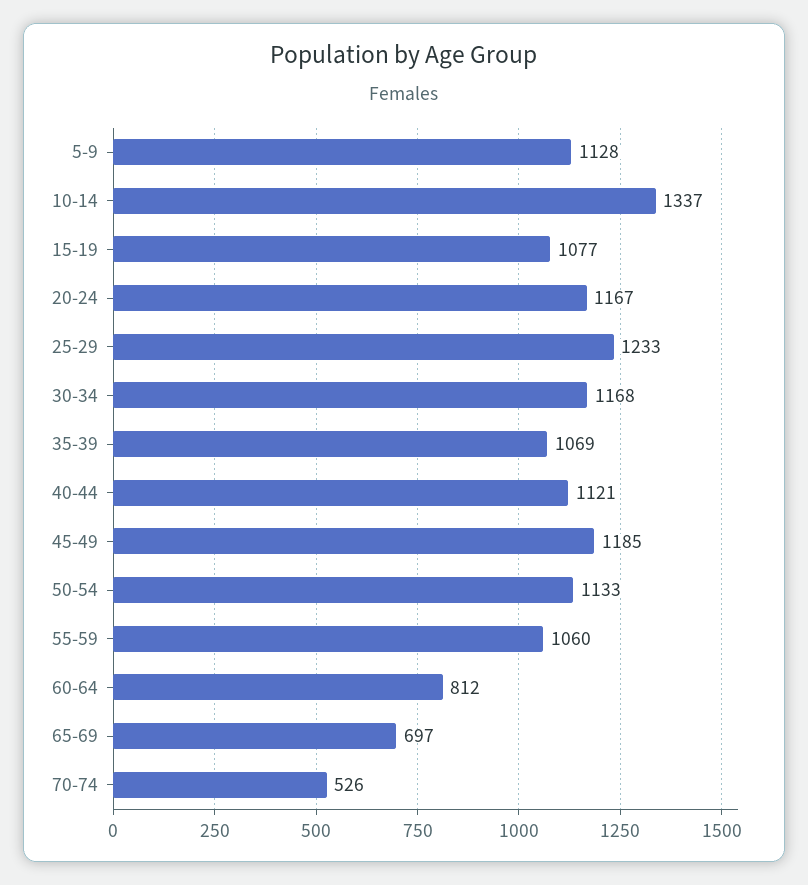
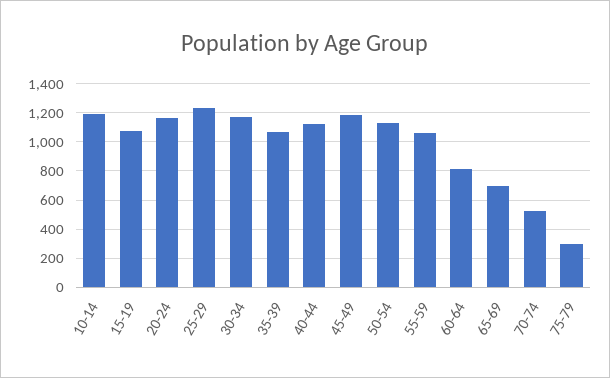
5-9: 1128 -> none
10-14: 1337 -> 1200
75-79: none -> 300

